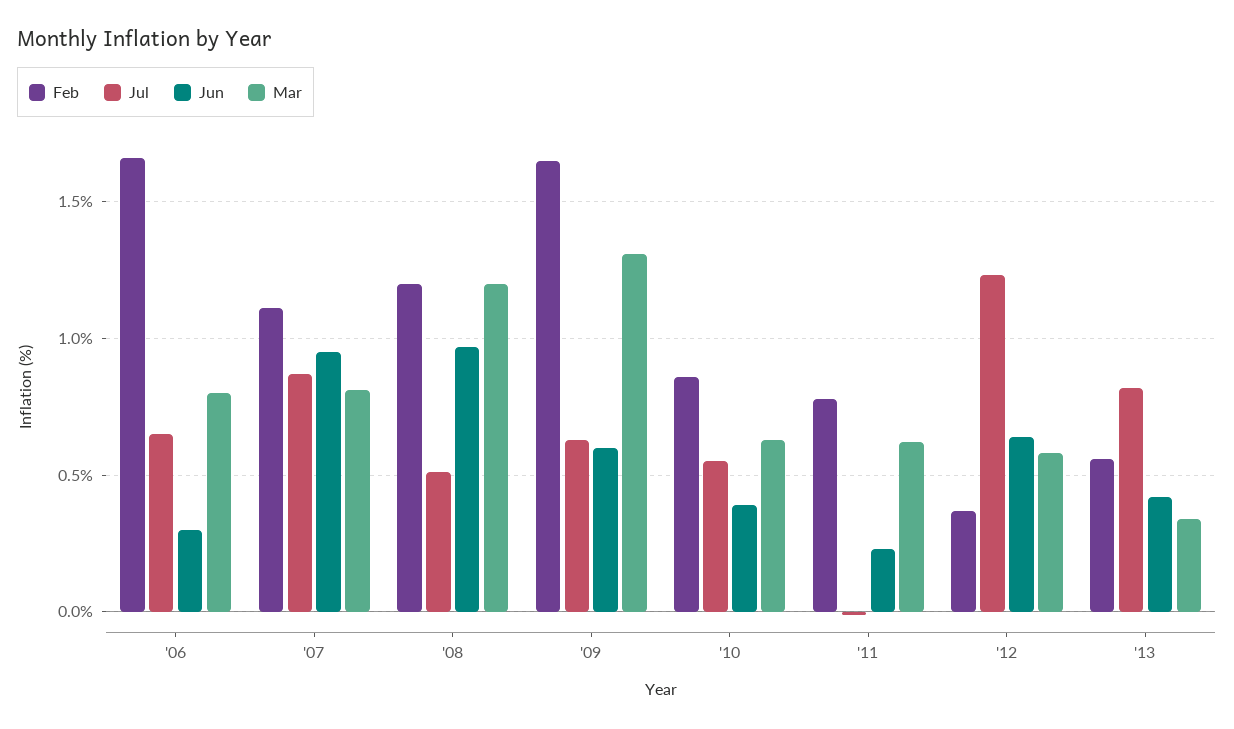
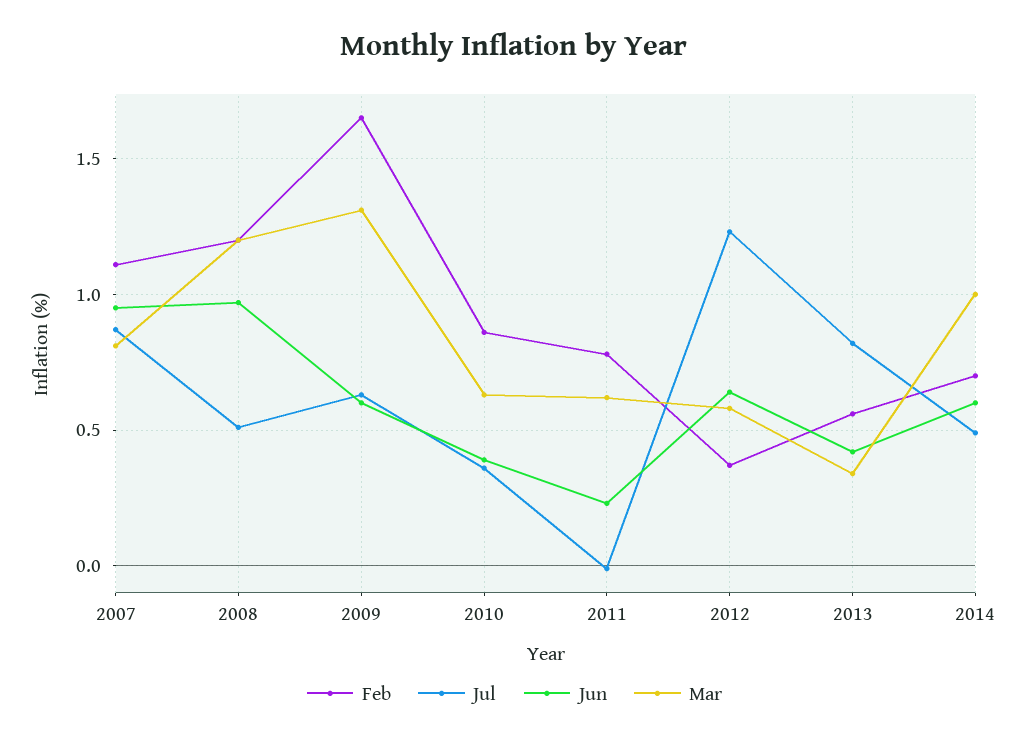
Feb, '06: 1.65 -> none
Jul, '06: 0.65 -> none
Jun, '06: 0.3 -> none
Mar, '06: 0.8 -> none
Jul, '10: 0.55 -> 0.35
Feb, 2014: none -> 0.7
Jul, 2014: none -> 0.5
Jun, 2014: none -> 0.6
Mar, 2014: none -> 1

